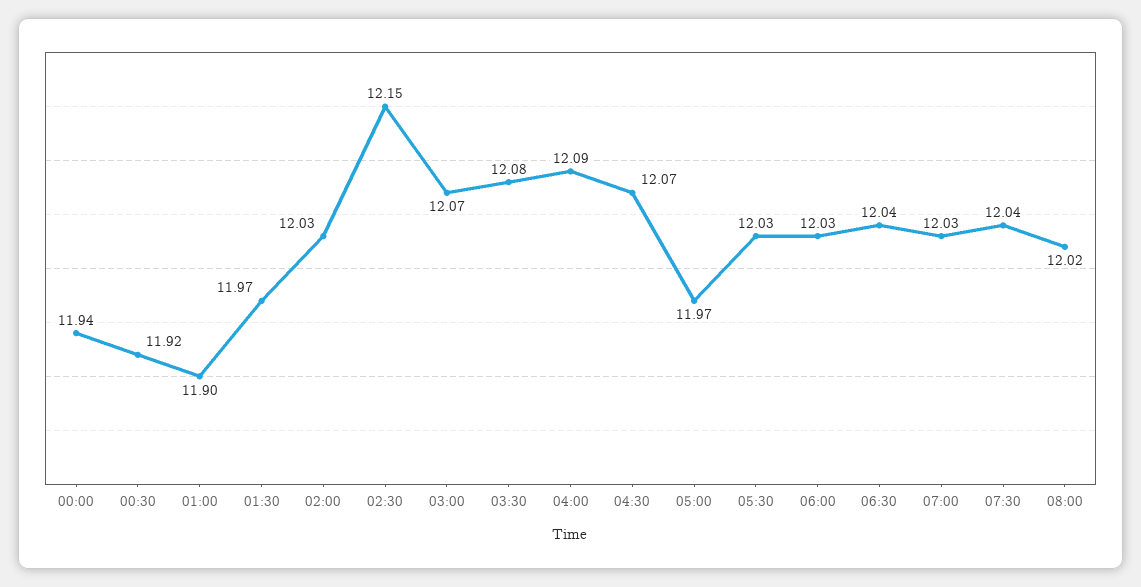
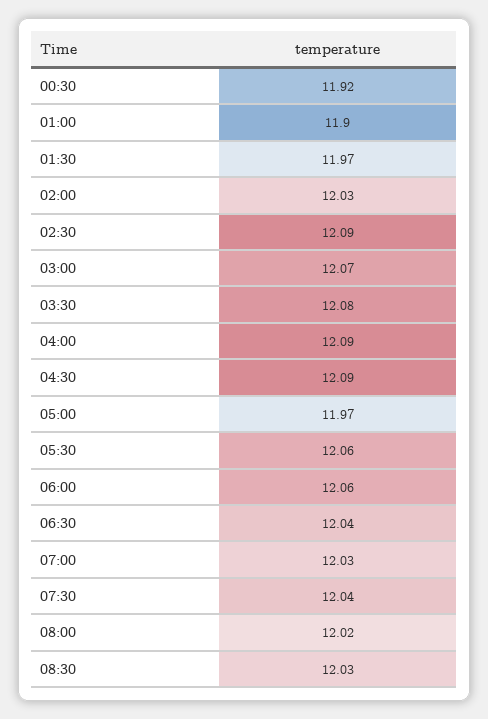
00:00: 11.94 -> none
02:30: 12.15 -> 12.09
04:30: 12.07 -> 12.09
05:30: 12.03 -> 12.06
06:00: 12.03 -> 12.06
08:30: none -> 12.03

